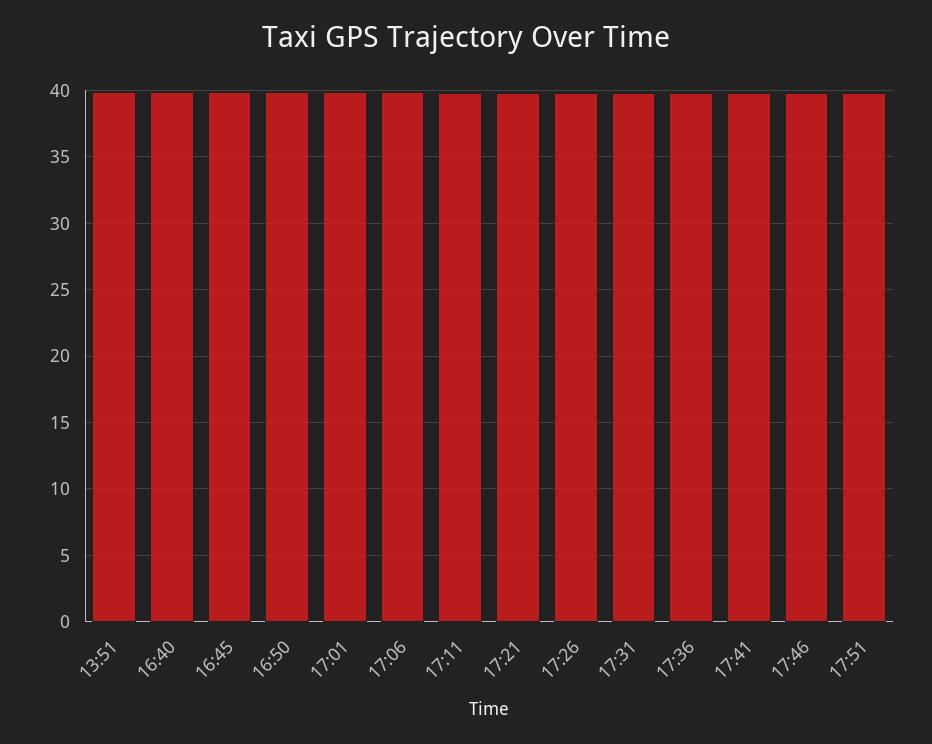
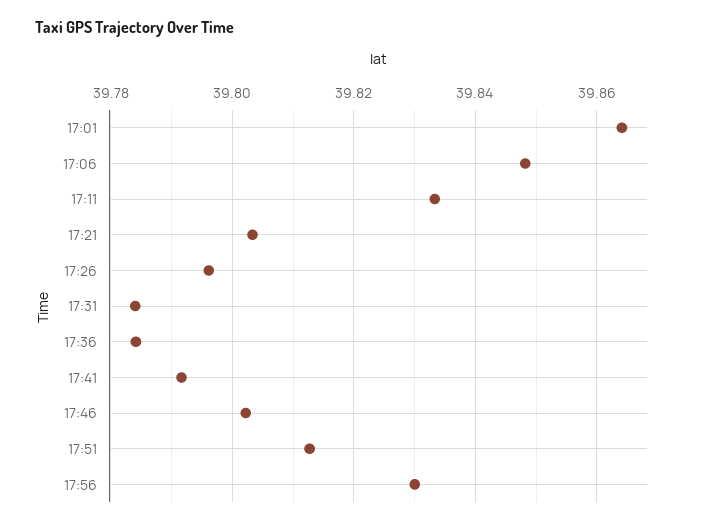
13:51: 40 -> none
16:40: 40 -> none
16:45: 40 -> none
16:50: 40 -> none
17:56: none -> 39.83

